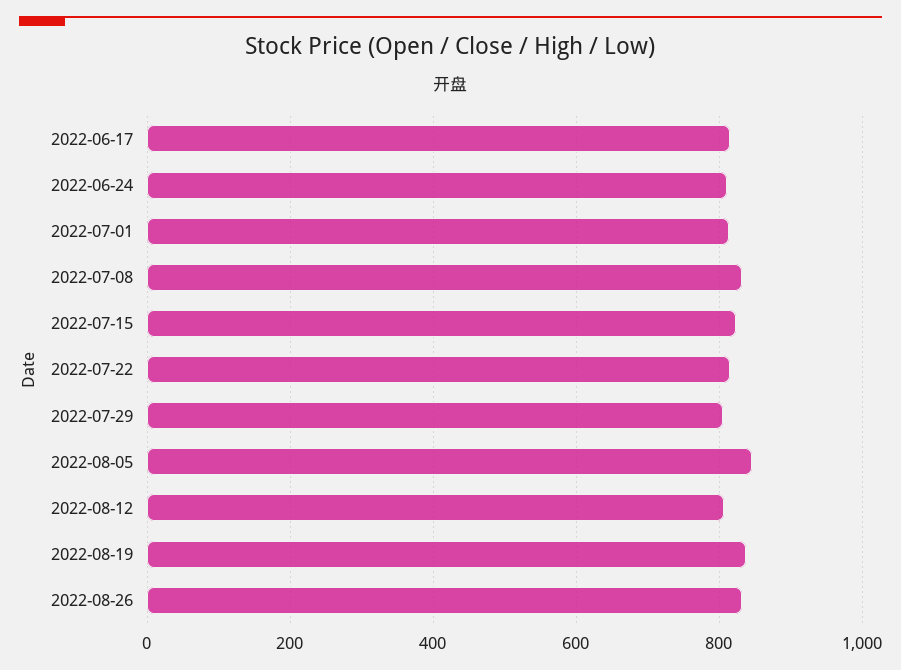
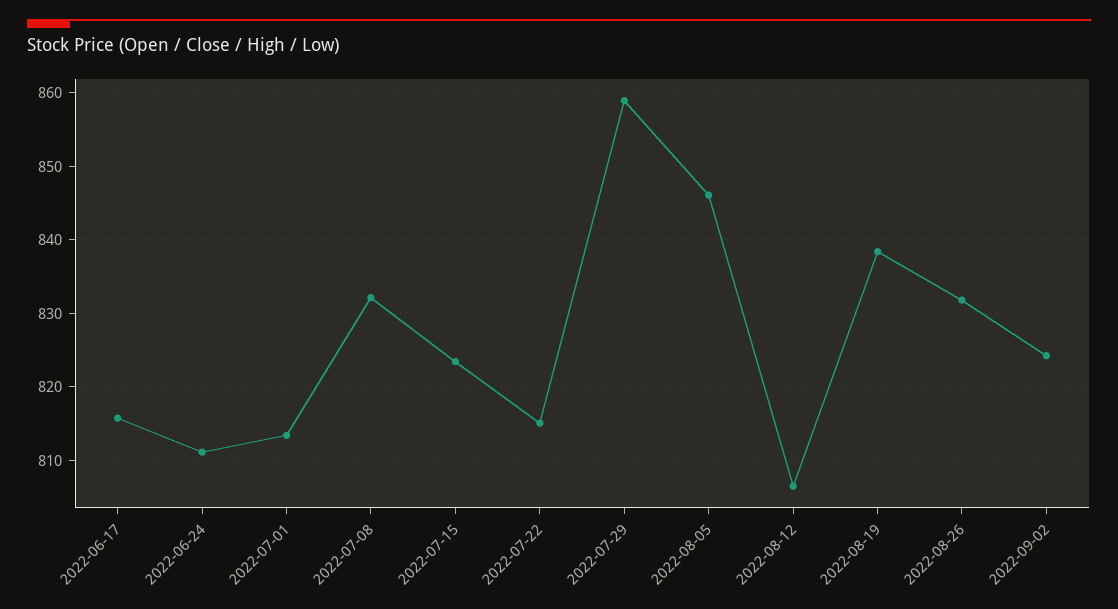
2022-07-29: 800 -> 859
2022-09-02: none -> 824

